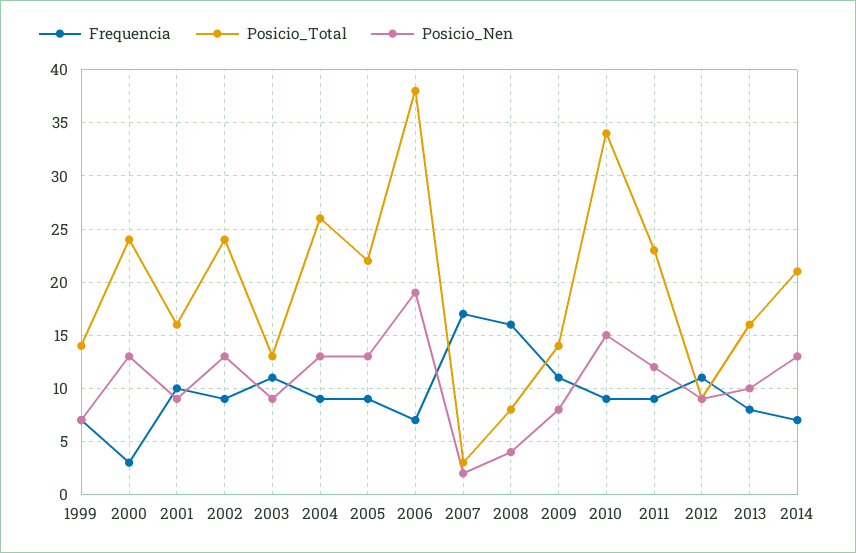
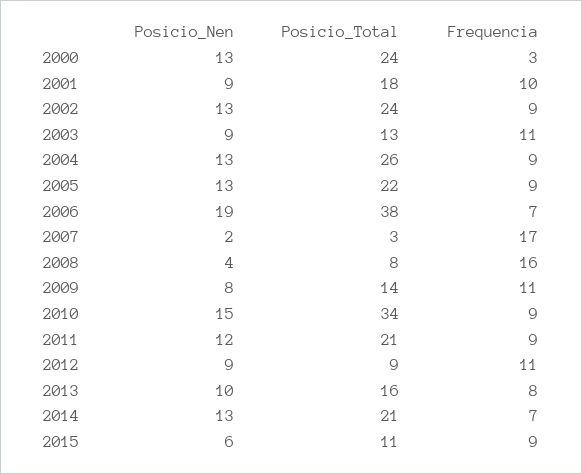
Frequencia, 1999: 7 -> none
Posicio_Total, 1999: 14 -> none
Posicio_Nen, 1999: 7 -> none
Posicio_Total, 2001: 16 -> 18
Posicio_Total, 2011: 23 -> 21
Posicio_Nen, 2015: none -> 6
Posicio_Total, 2015: none -> 11
Frequencia, 2015: none -> 9

